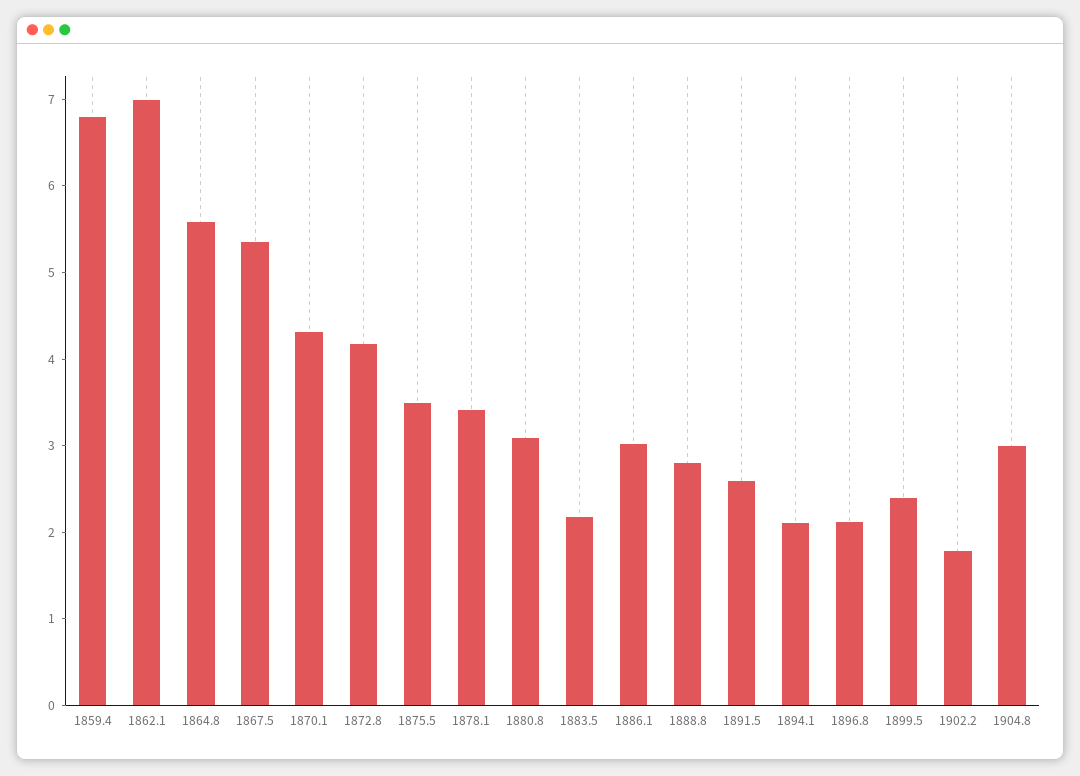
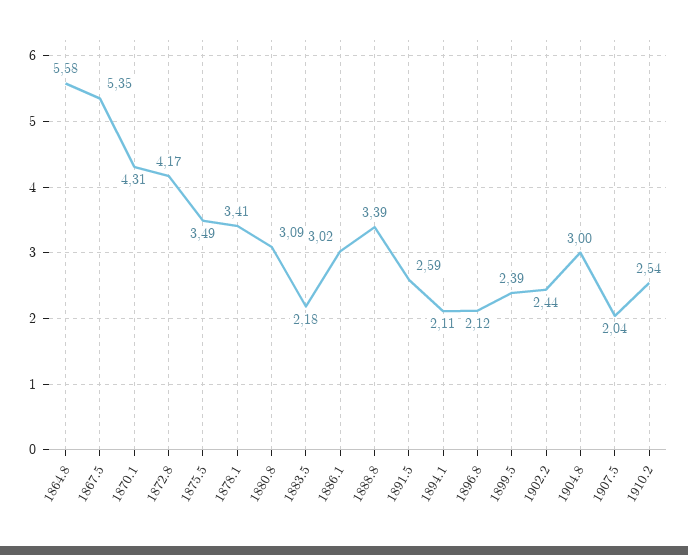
1859.4: 6.8 -> none
1862.1: 7 -> none
1888.8: 2.8 -> 3.39
1902.2: 1.8 -> 2.44
1907.5: none -> 2.04
1910.2: none -> 2.54

